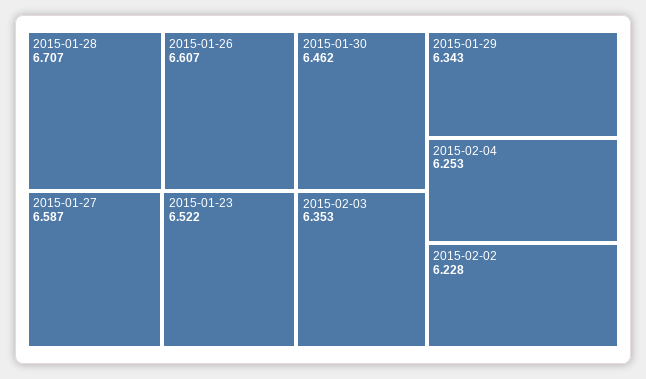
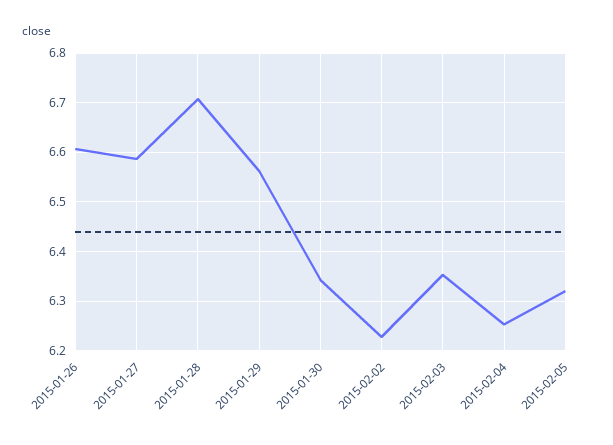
2015-01-23: 6.522 -> none
2015-01-30: 6.462 -> 6.34
2015-01-29: 6.343 -> 6.56
2015-02-05: none -> 6.32

